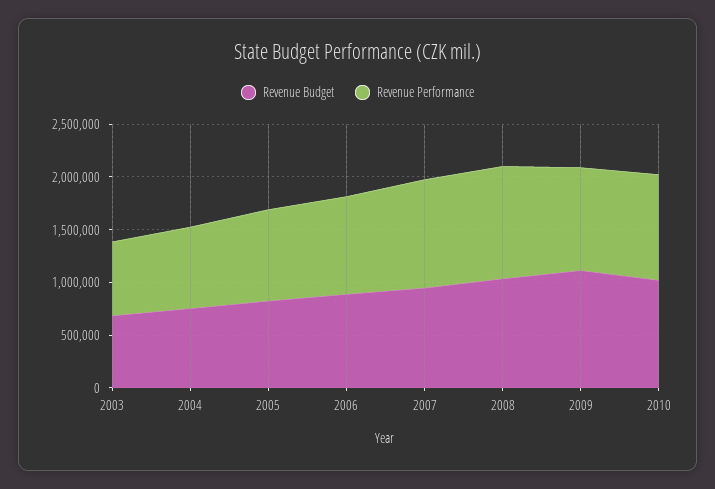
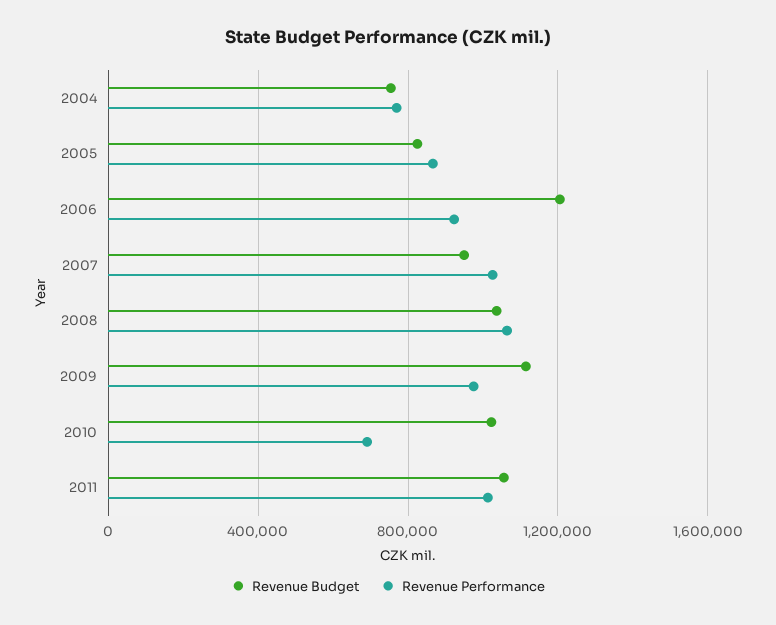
Revenue Budget, 2003: 700000 -> none
Revenue Performance, 2003: 700000 -> none
Revenue Budget, 2006: 900000 -> 1200000
Revenue Performance, 2010: 1000000 -> 700000
Revenue Budget, 2011: none -> 1050000
Revenue Performance, 2011: none -> 1000000

